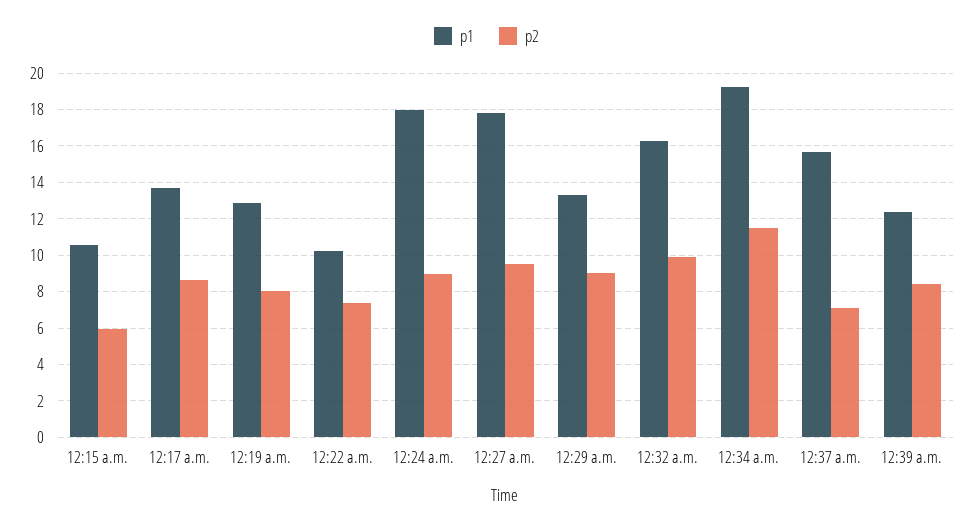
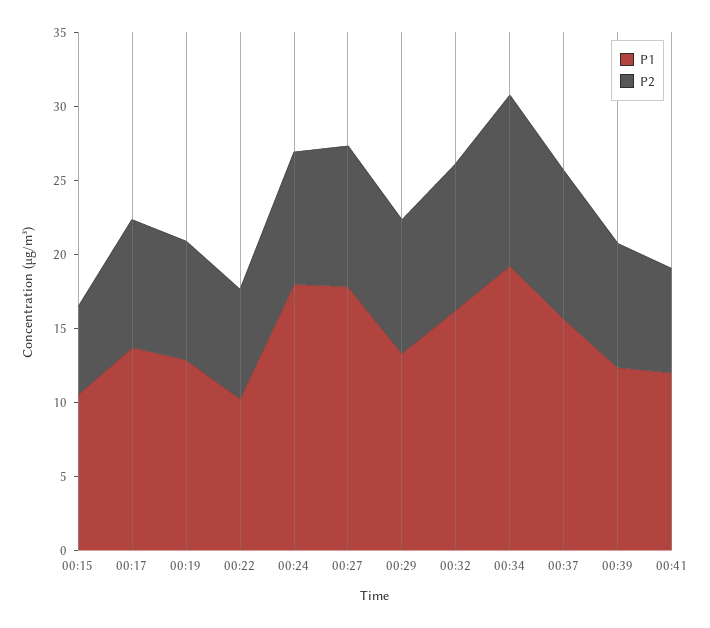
p2, 12:37 a.m.: 7 -> 10
p1, 00:41: none -> 12
p2, 00:41: none -> 7

